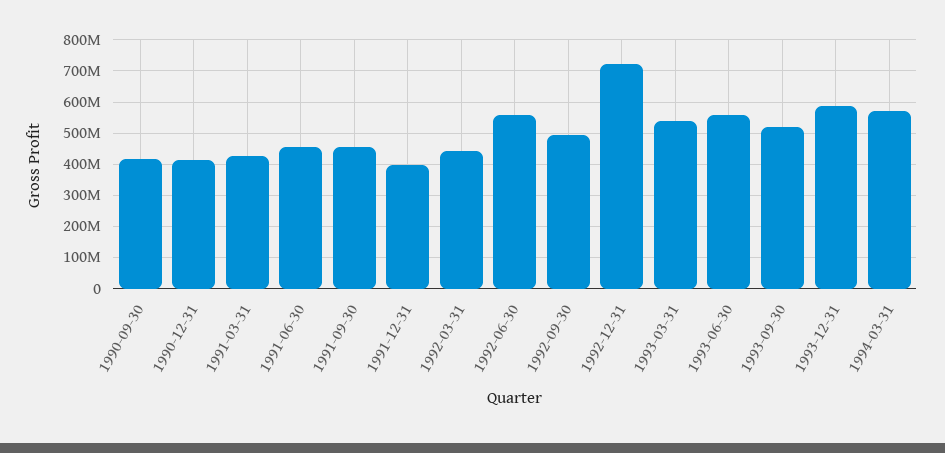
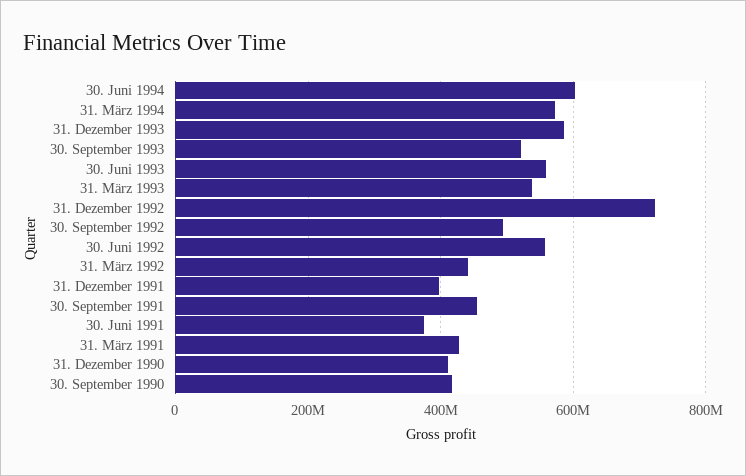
1991-06-30: 460000000 -> 380000000
30. Juni 1994: none -> 600000000

